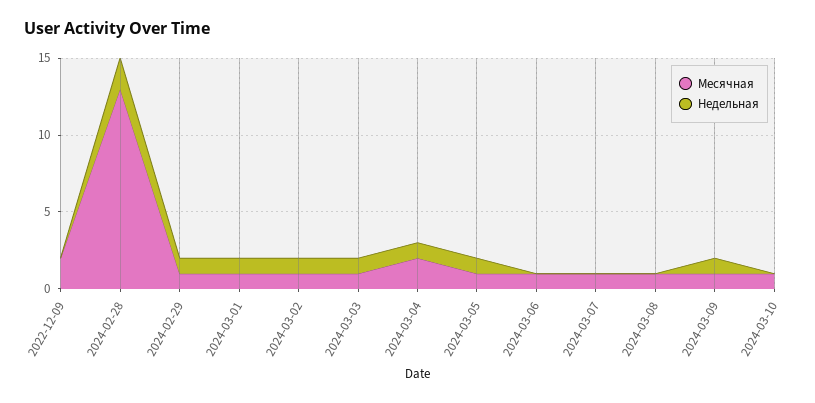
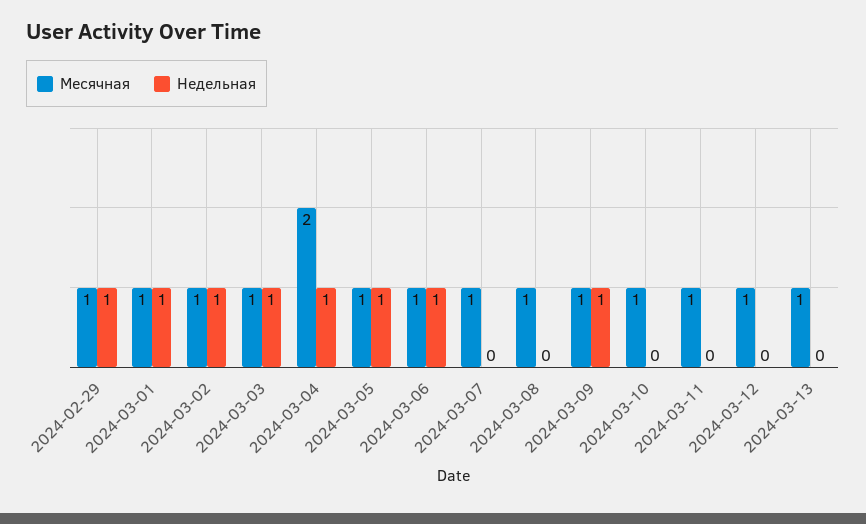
Месячная, 2022-12-09: 2 -> none
Недельная, 2022-12-09: 0 -> none
Месячная, 2024-02-28: 13 -> none
Недельная, 2024-02-28: 2 -> none
Недельная, 2024-03-06: 0 -> 1
Месячная, 2024-03-11: none -> 1
Недельная, 2024-03-11: none -> 0
Месячная, 2024-03-12: none -> 1
Недельная, 2024-03-12: none -> 0
Месячная, 2024-03-13: none -> 1
Недельная, 2024-03-13: none -> 0

